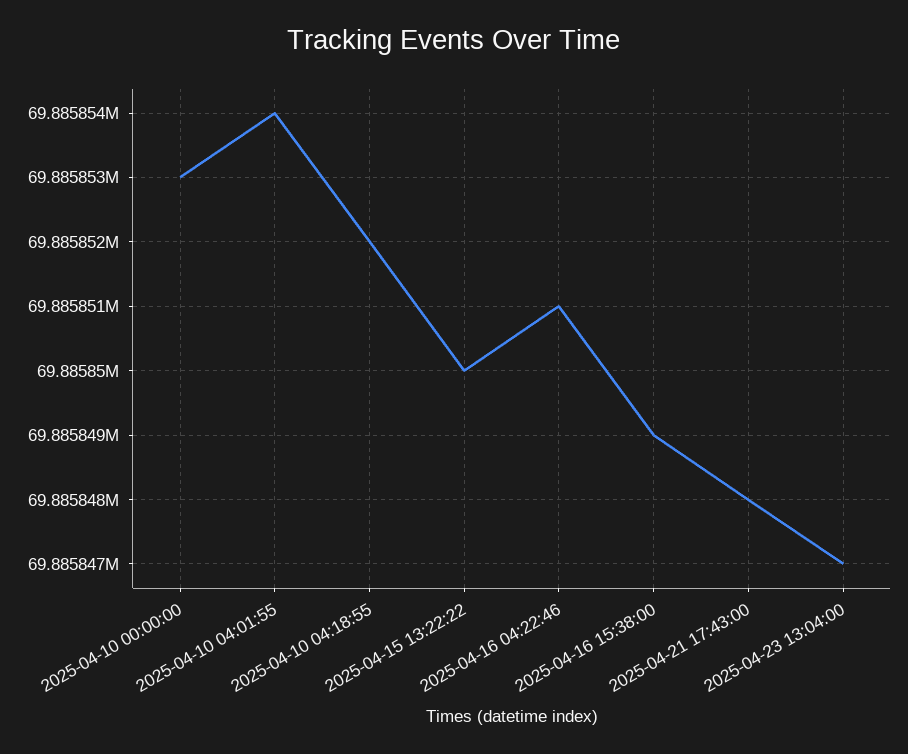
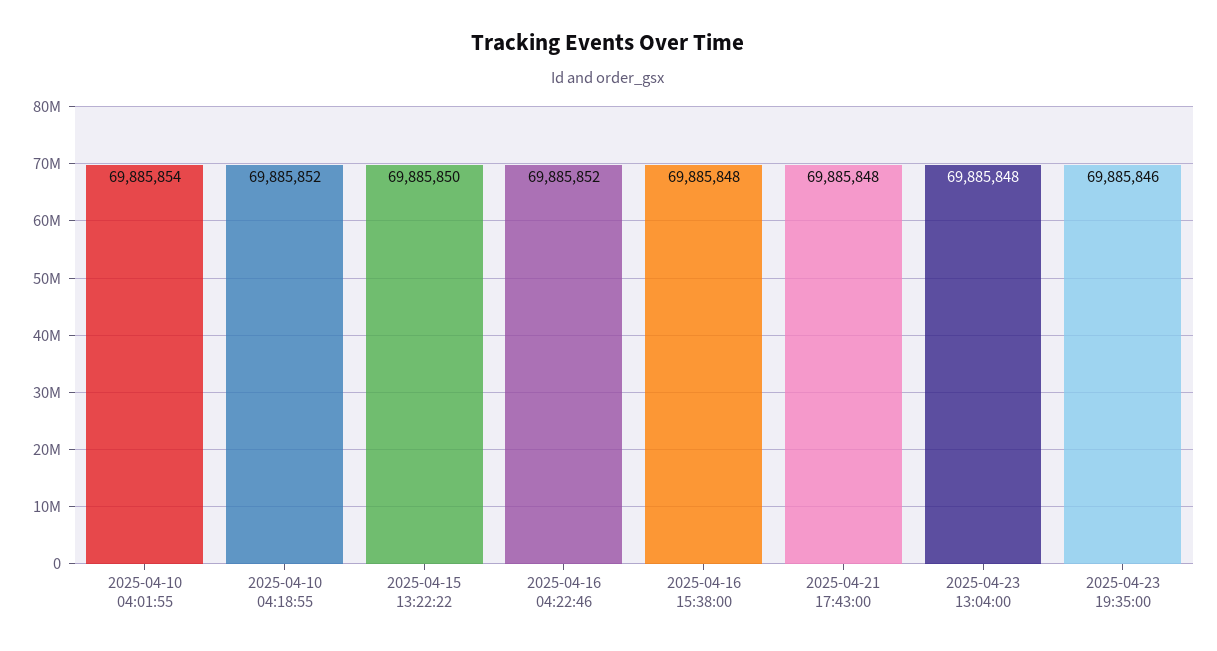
2025-04-10 00:00:00: 69885853 -> none
2025-04-16 04:22:46: 69885851 -> 69885852
2025-04-16 15:38:00: 69885849 -> 69885848
2025-04-23 13:04:00: 69885847 -> 69885848
2025-04-23 19:35:00: none -> 69885846

